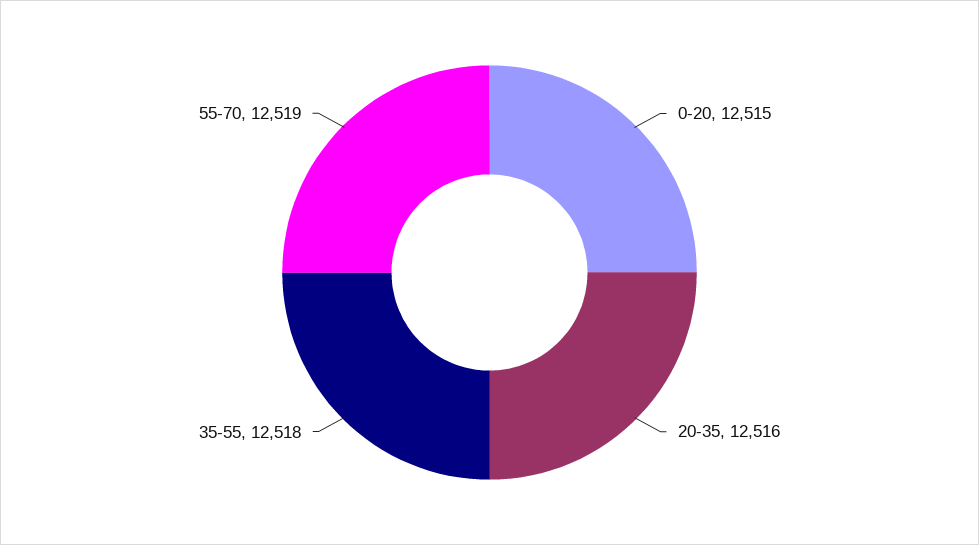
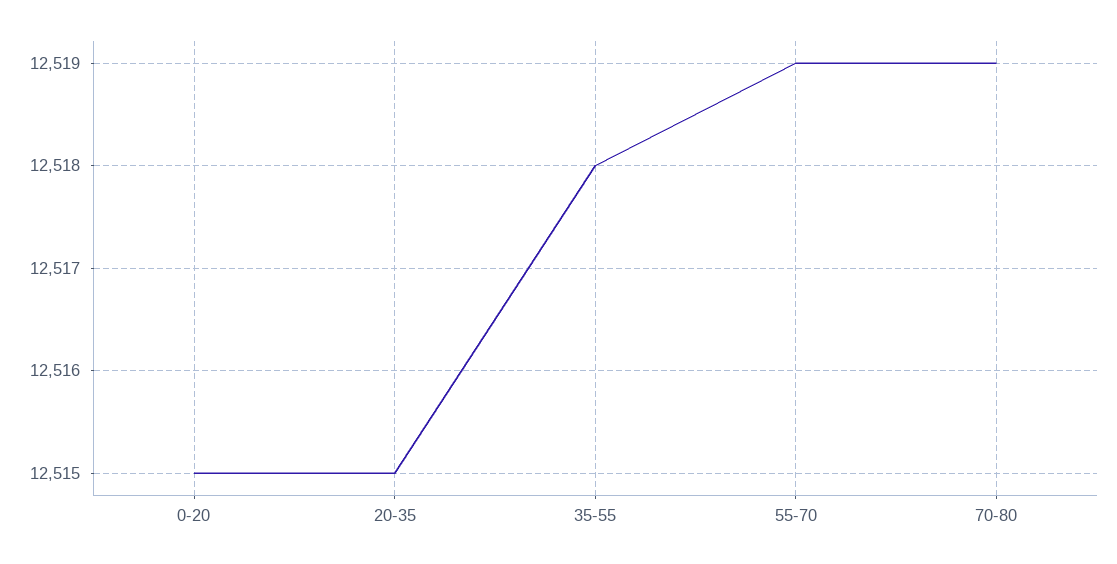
20-35: 12516 -> 12515
70-80: none -> 12519

